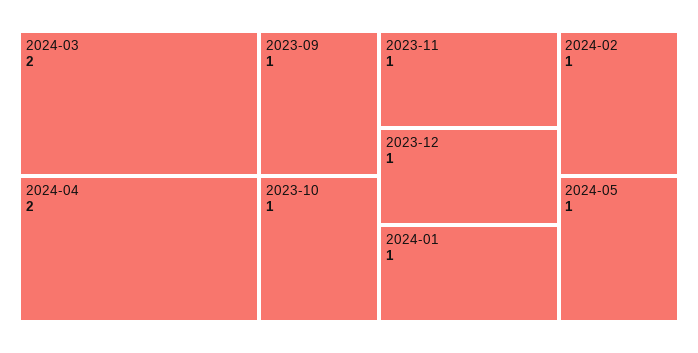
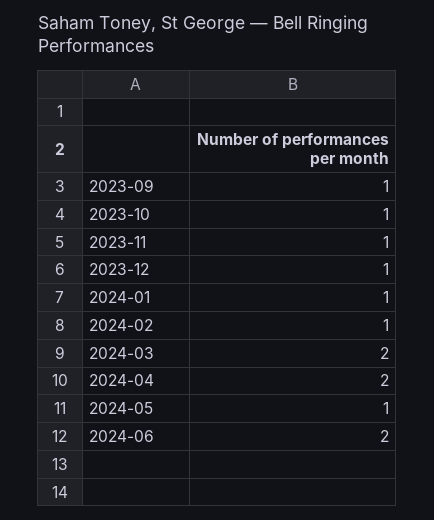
2024-06: none -> 2

